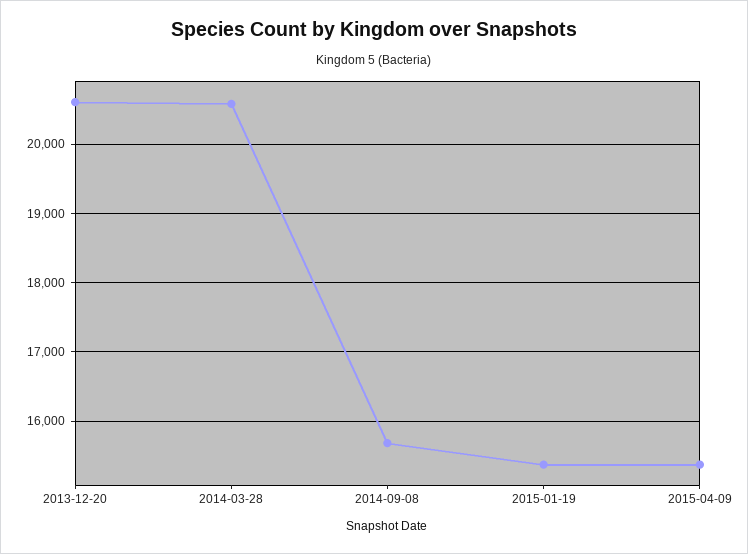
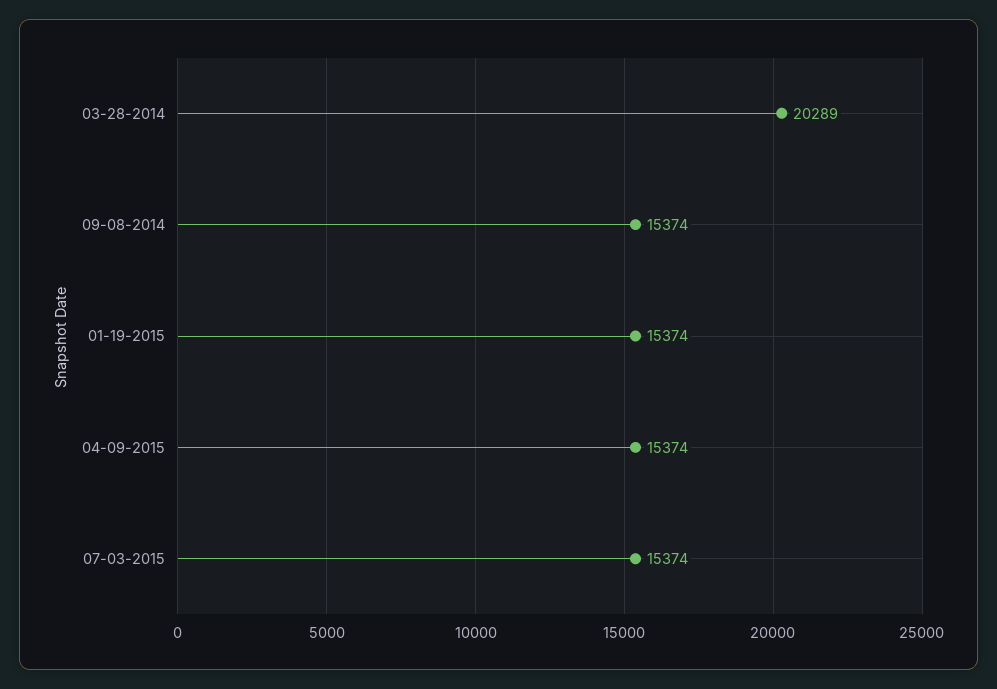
2013-12-20: 20600 -> none
2014-03-28: 20600 -> 20289
2014-09-08: 15700 -> 15374
07-03-2015: none -> 15374

